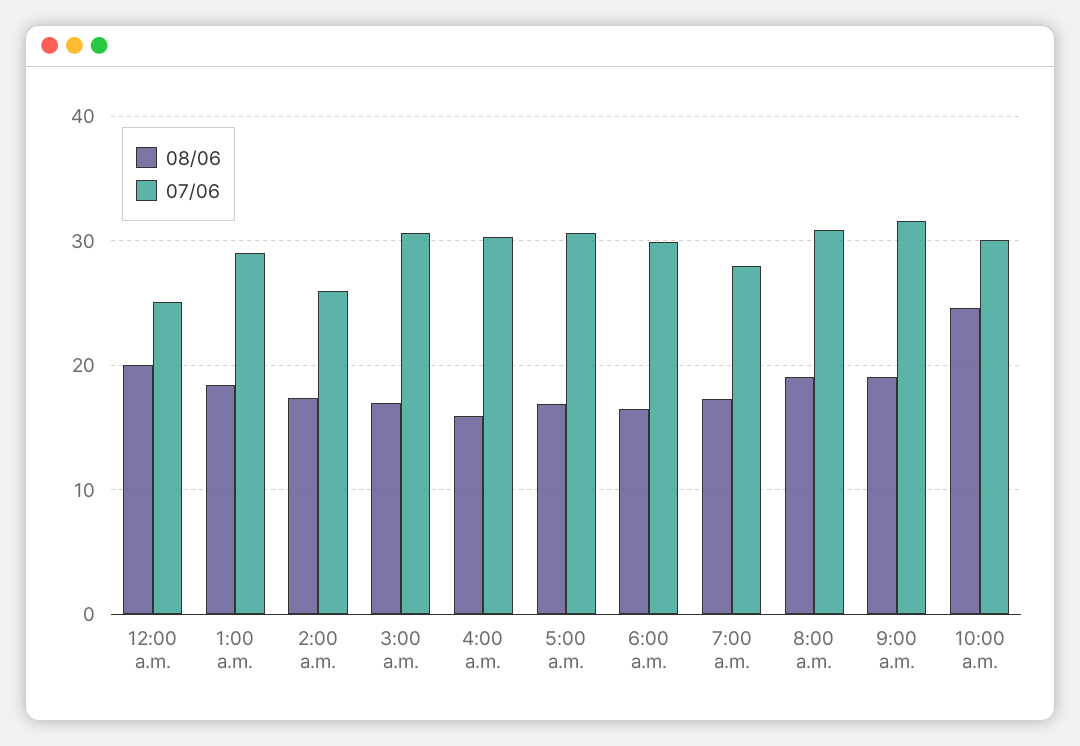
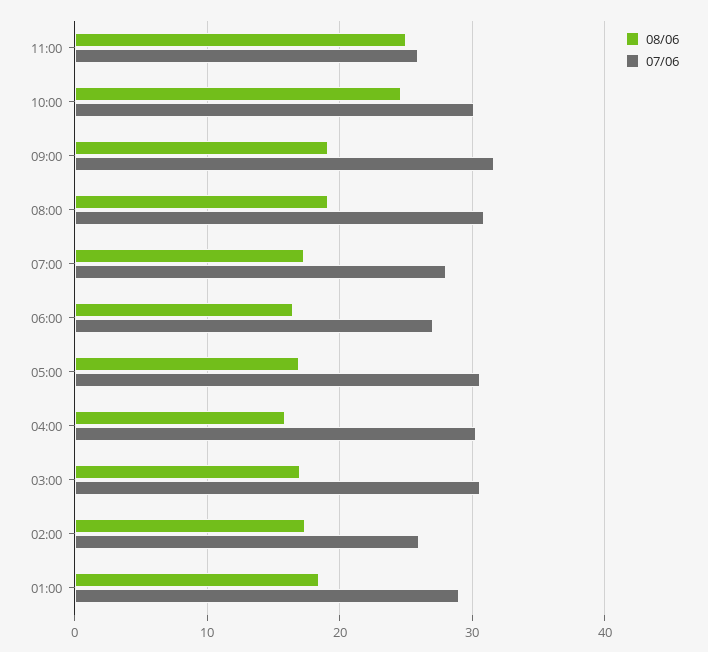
08/06, 12:00 a.m.: 20 -> none
07/06, 12:00 a.m.: 25 -> none
07/06, 6:00 a.m.: 30 -> 27
08/06, 11:00: none -> 25
07/06, 11:00: none -> 26

